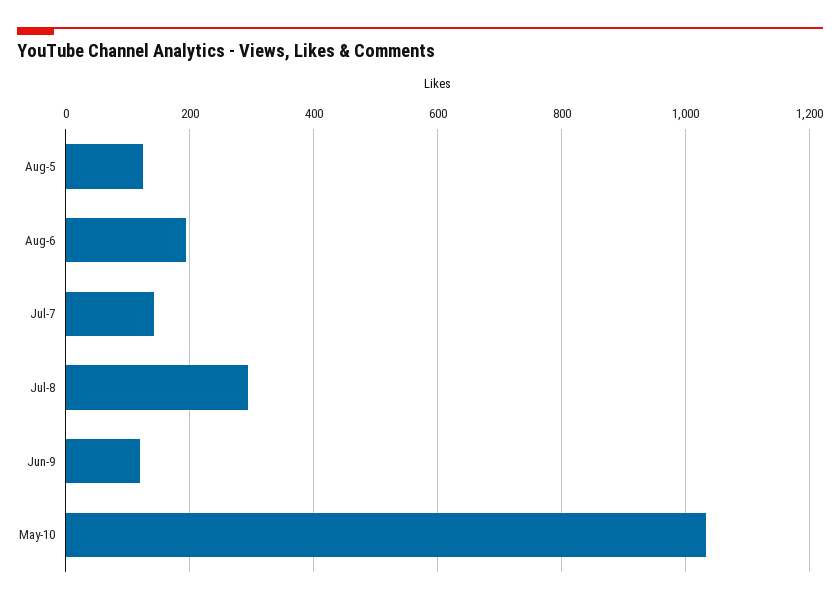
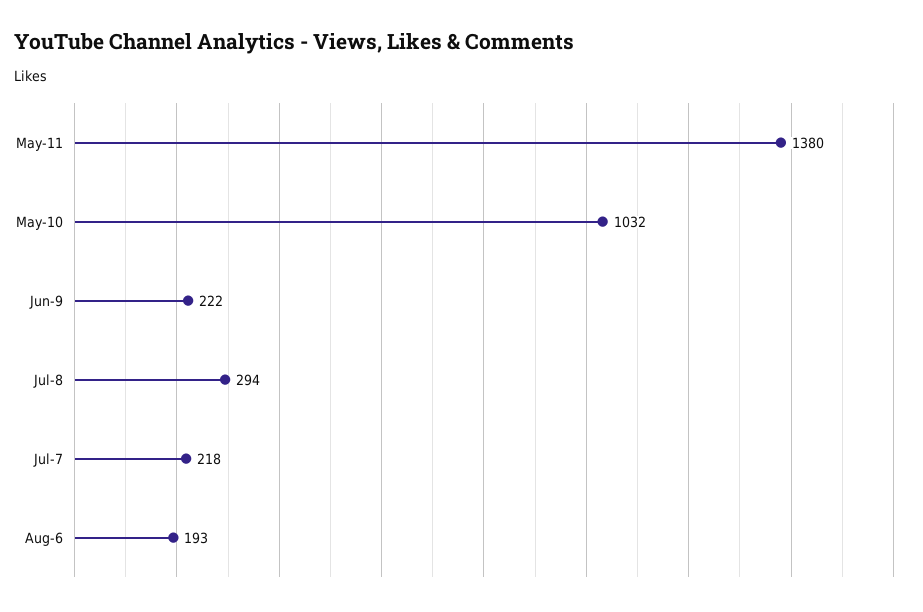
Aug-5: 120 -> none
Jul-7: 140 -> 218
Jun-9: 120 -> 222
May-11: none -> 1380

